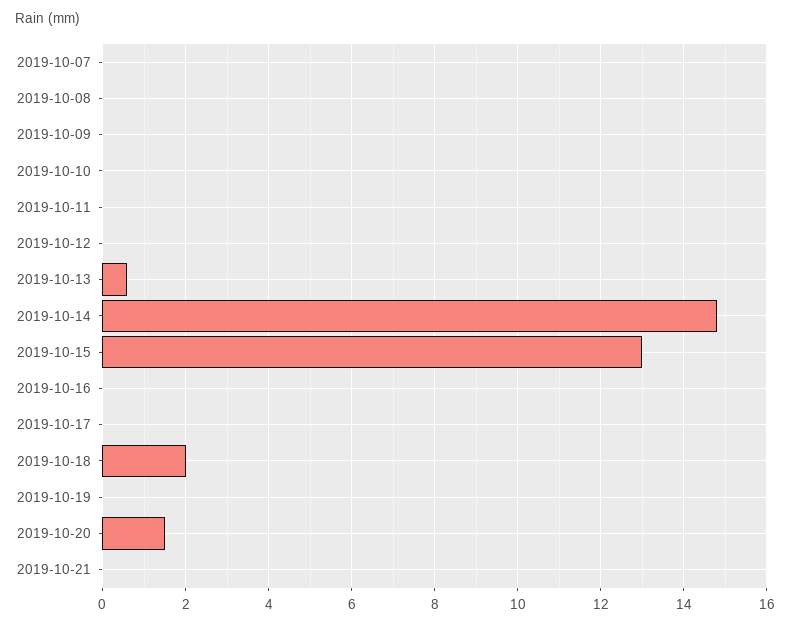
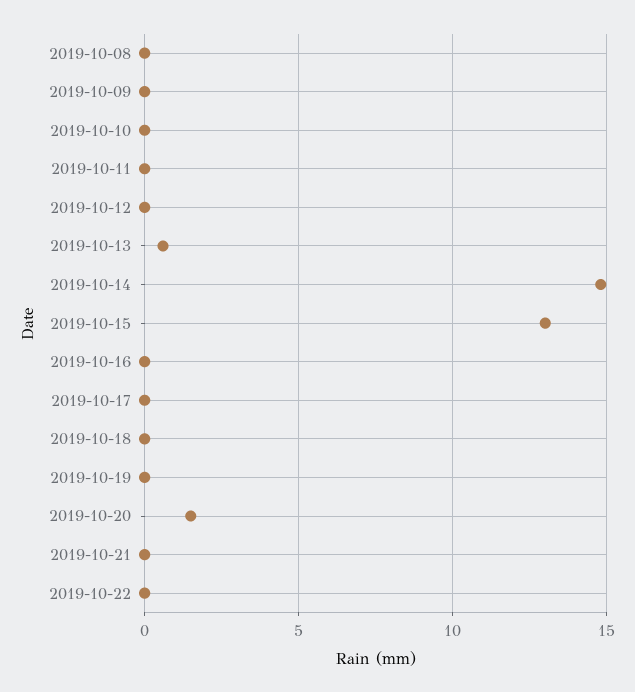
2019-10-07: 0 -> none
2019-10-18: 2 -> 0
2019-10-22: none -> 0

